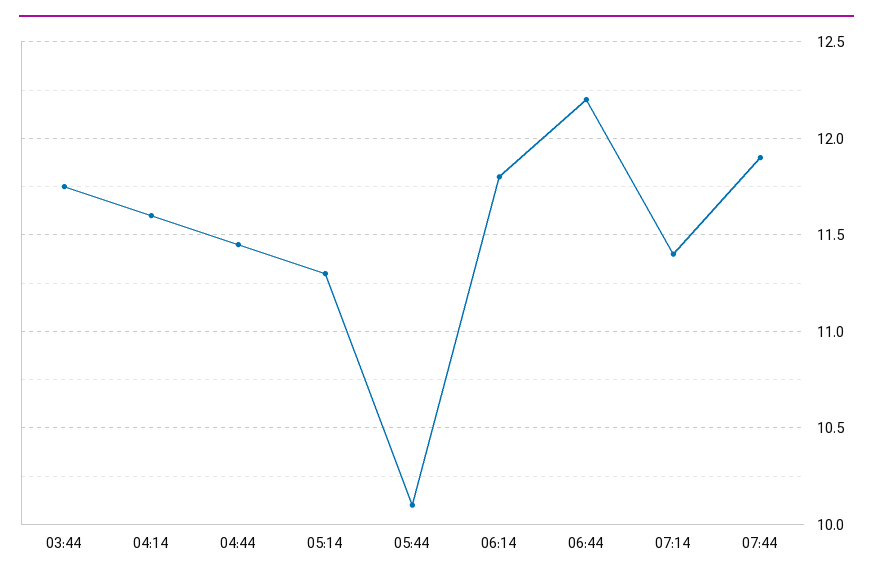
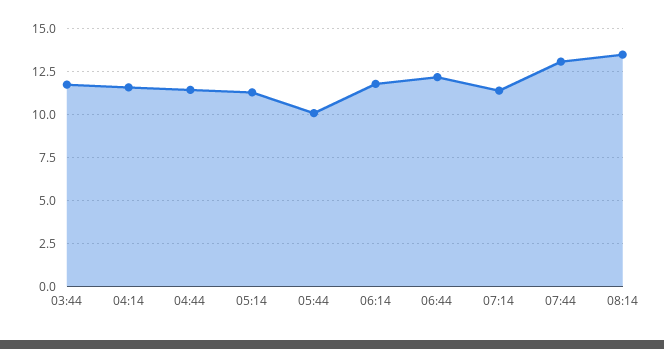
07:44: 11.9 -> 13
08:14: none -> 13.5

